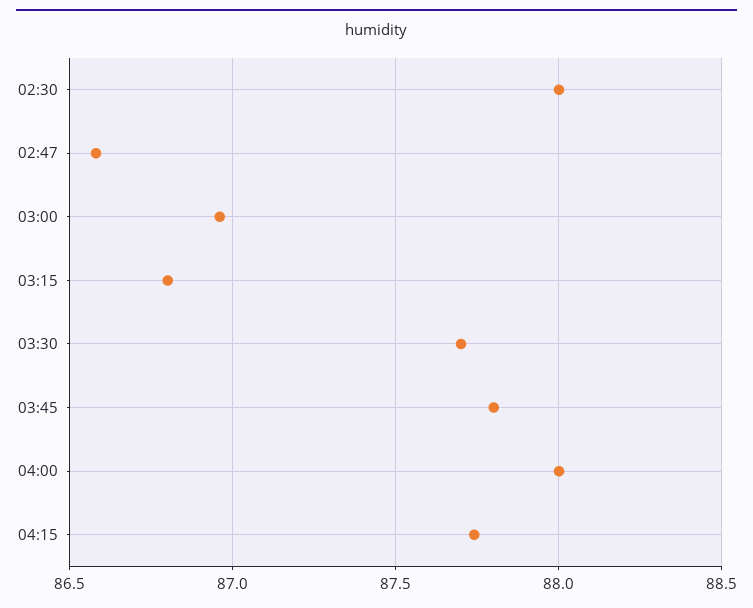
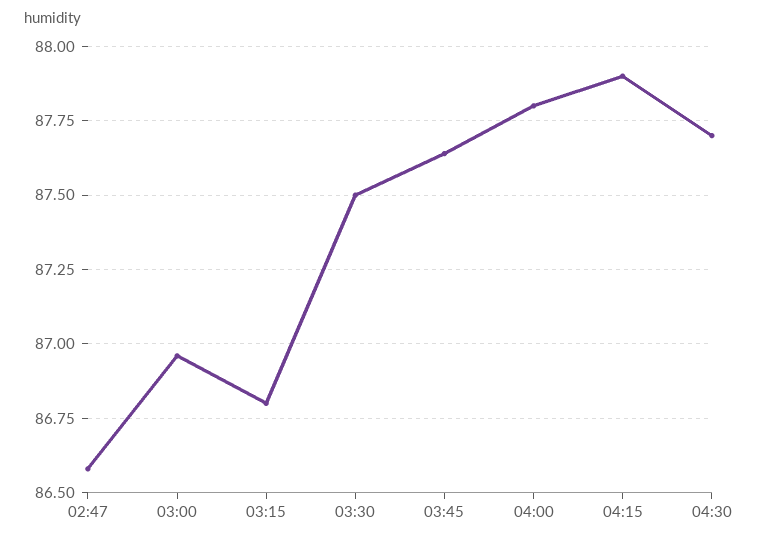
02:30: 88 -> none
03:30: 87.7 -> 87.5
03:45: 87.8 -> 87.65
04:00: 88 -> 87.8
04:15: 87.75 -> 87.9
04:30: none -> 87.7

